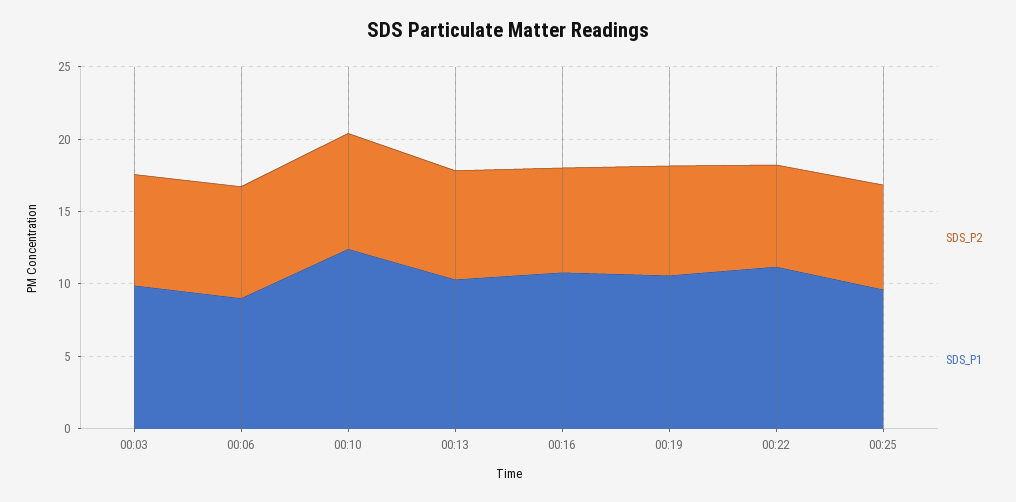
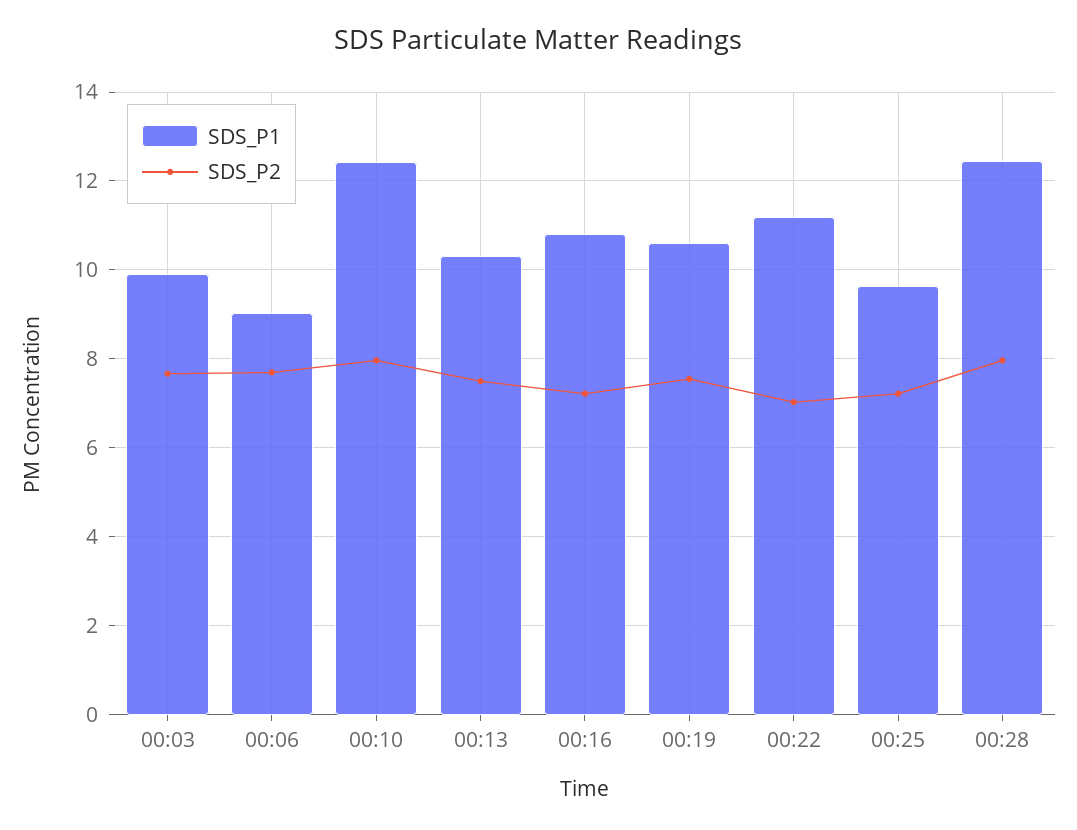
SDS_P1, 00:28: none -> 12.4
SDS_P2, 00:28: none -> 8

